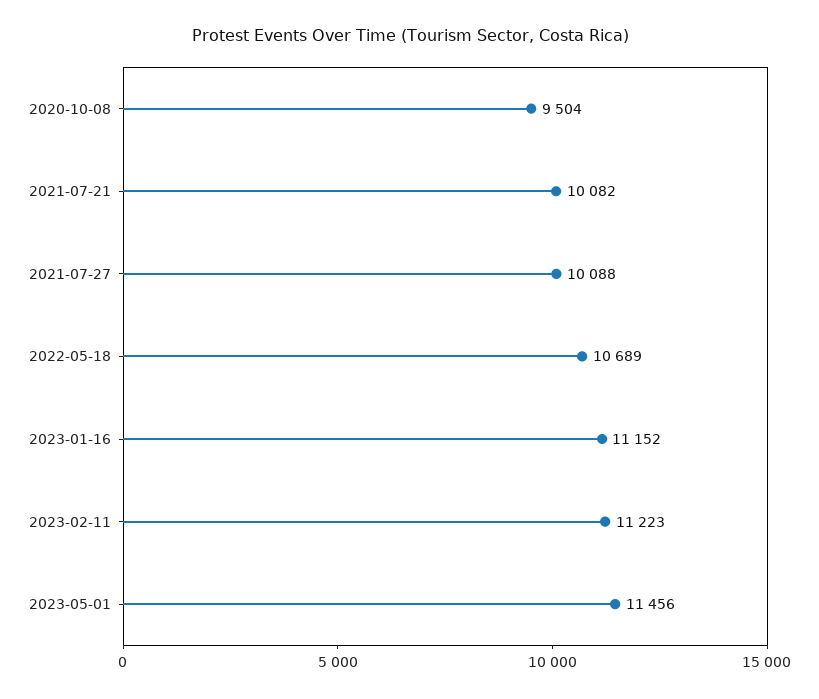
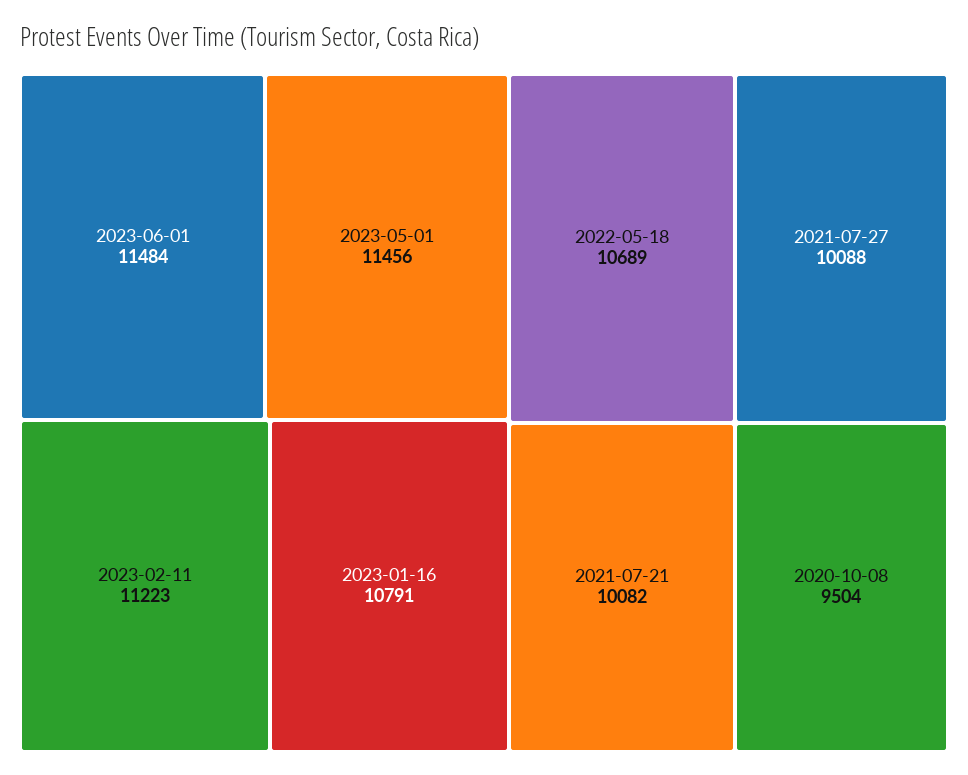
2023-01-16: 11152 -> 10791
2023-06-01: none -> 11484

